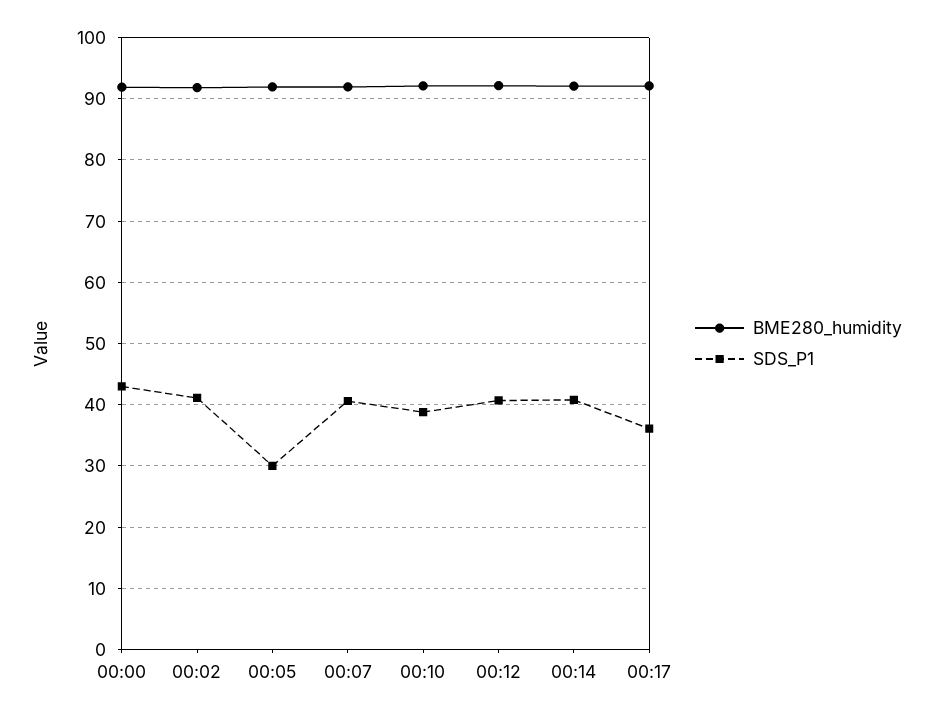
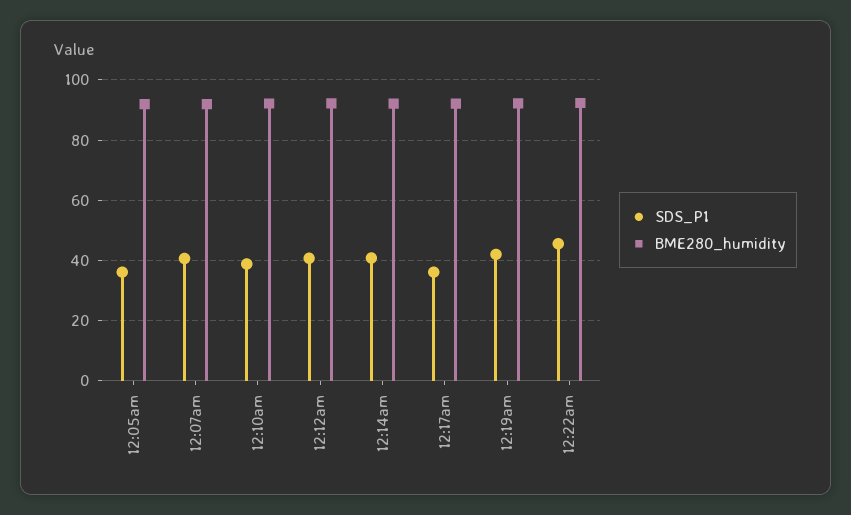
BME280_humidity, 00:00: 92 -> none
SDS_P1, 00:00: 43 -> none
BME280_humidity, 00:02: 92 -> none
SDS_P1, 00:02: 41 -> none
SDS_P1, 00:05: 30 -> 36
SDS_P1, 12:19am: none -> 42
BME280_humidity, 12:19am: none -> 92
SDS_P1, 12:22am: none -> 46
BME280_humidity, 12:22am: none -> 92

